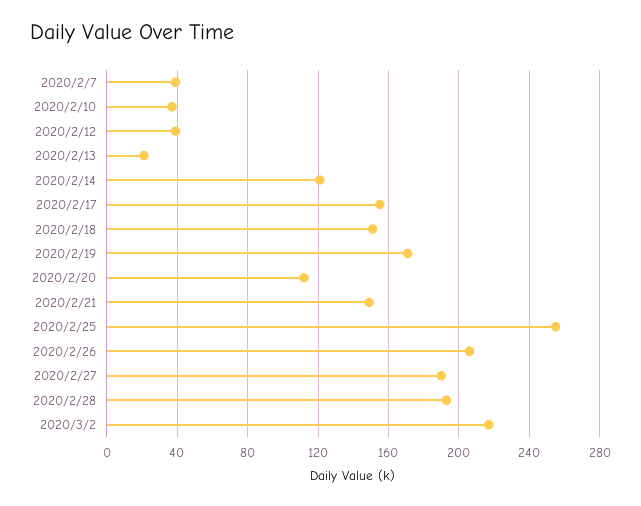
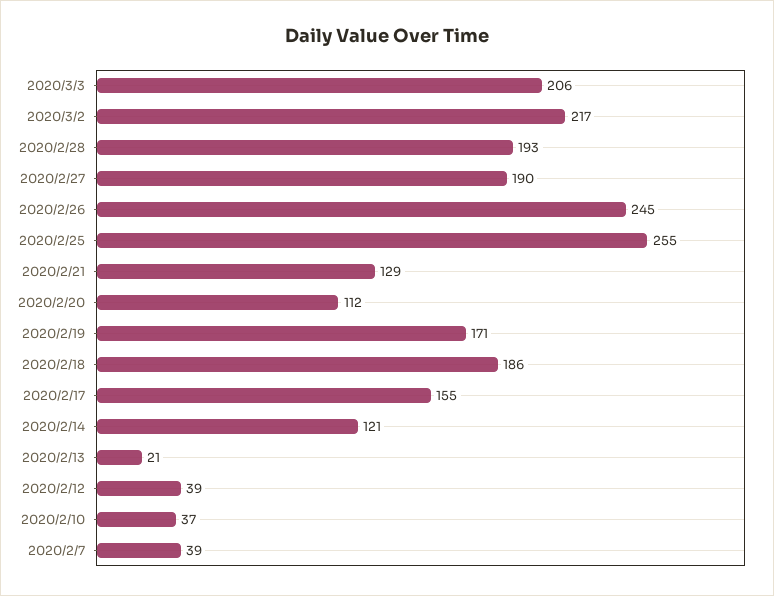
2020/2/18: 150 -> 186
2020/2/21: 150 -> 129
2020/2/26: 205 -> 245
2020/3/3: none -> 206

